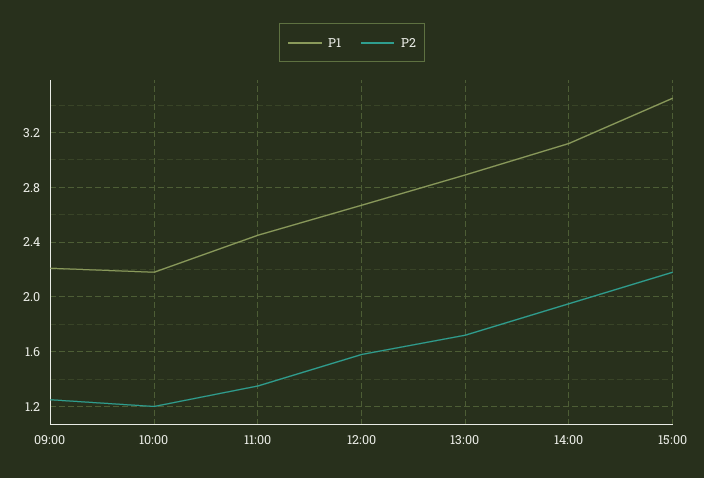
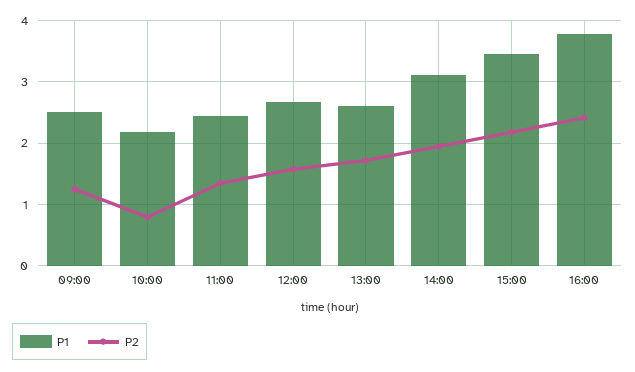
P1, 09:00: 2.2 -> 2.5
P2, 10:00: 1.2 -> 0.8
P1, 13:00: 2.9 -> 2.6
P1, 16:00: none -> 3.8
P2, 16:00: none -> 2.4

